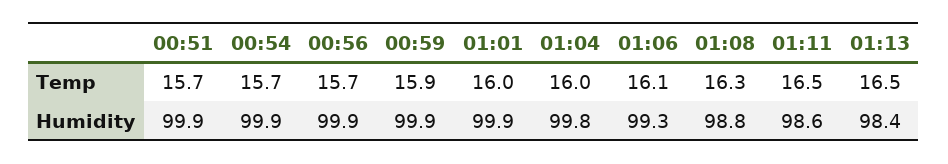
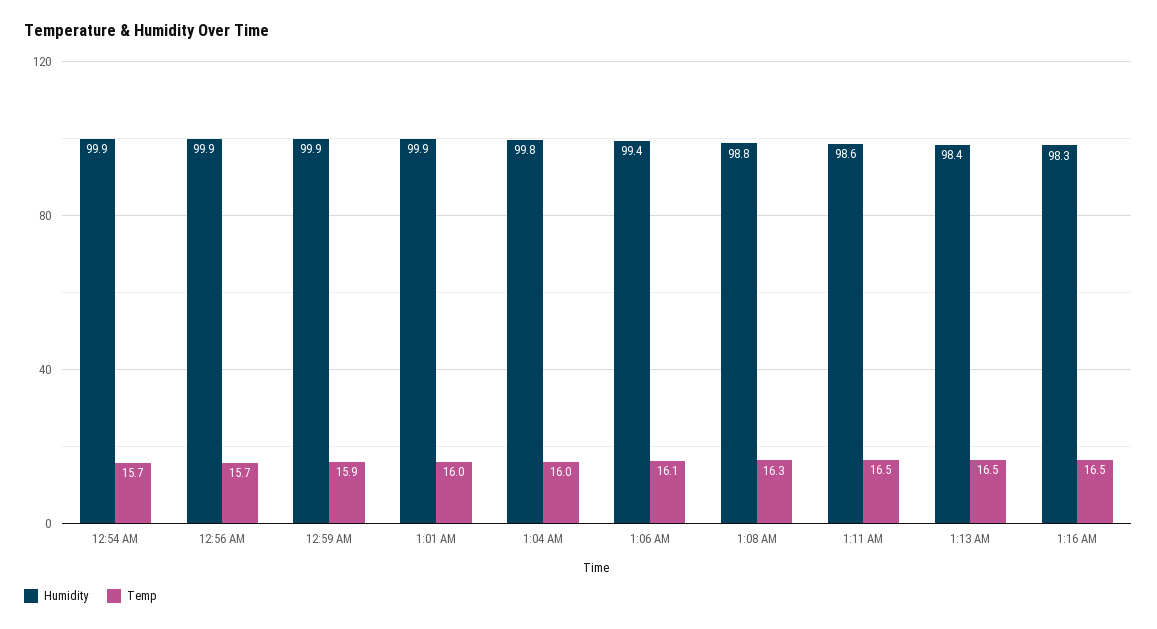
Temp, 00:51: 15.7 -> none
Humidity, 00:51: 99.9 -> none
Humidity, 01:06: 99.3 -> 99.4
Humidity, 1:16 AM: none -> 98.3
Temp, 1:16 AM: none -> 16.5

